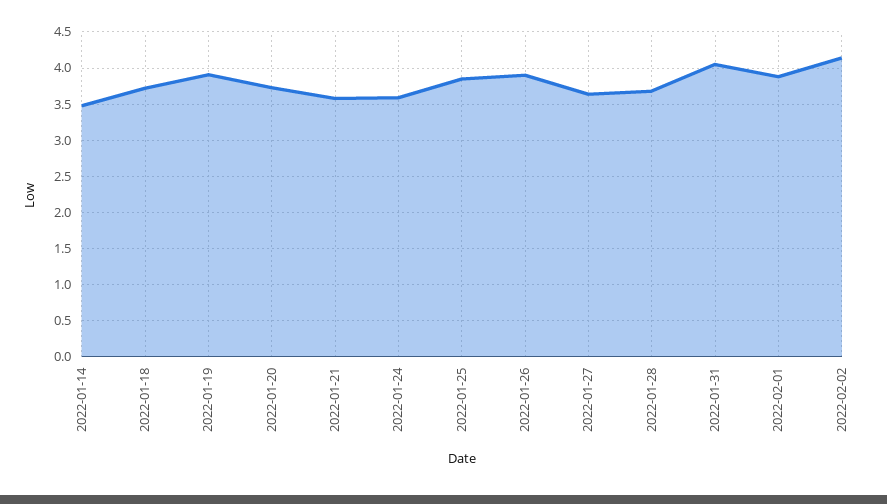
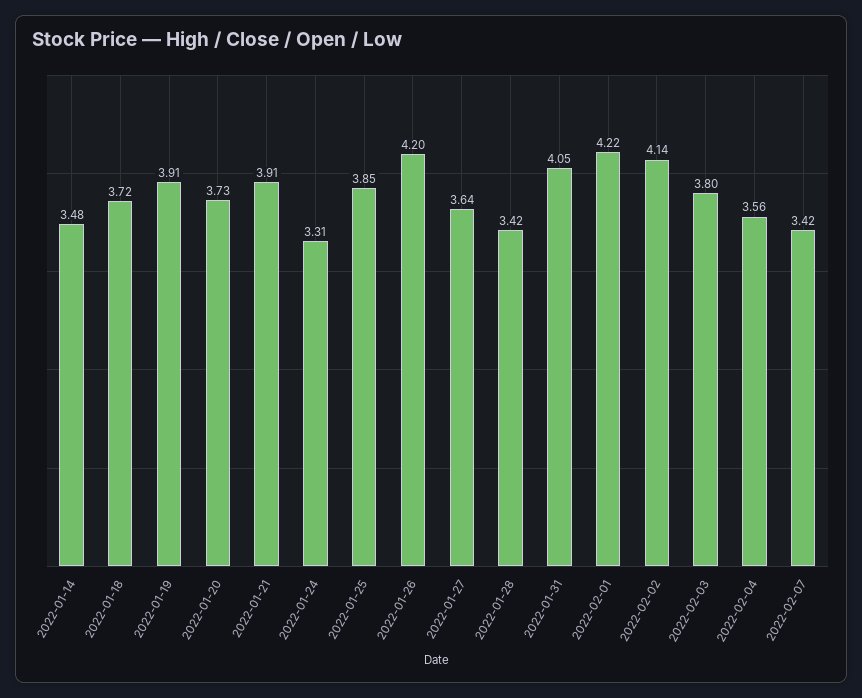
2022-01-21: 3.6 -> 3.91
2022-01-24: 3.6 -> 3.31
2022-01-26: 3.9 -> 4.2
2022-01-28: 3.7 -> 3.42
2022-02-01: 3.9 -> 4.22
2022-02-03: none -> 3.8
2022-02-04: none -> 3.56
2022-02-07: none -> 3.42

